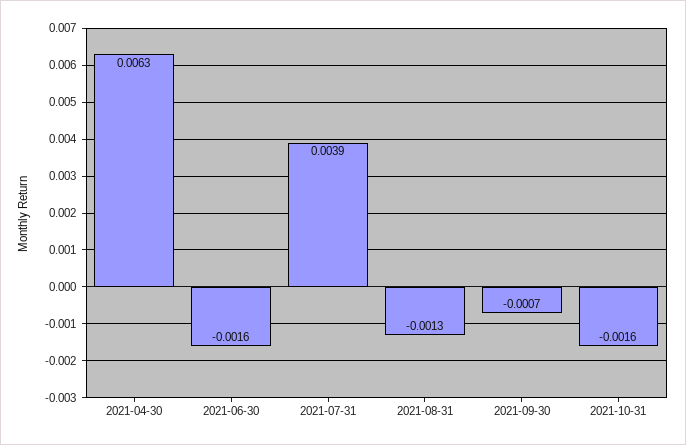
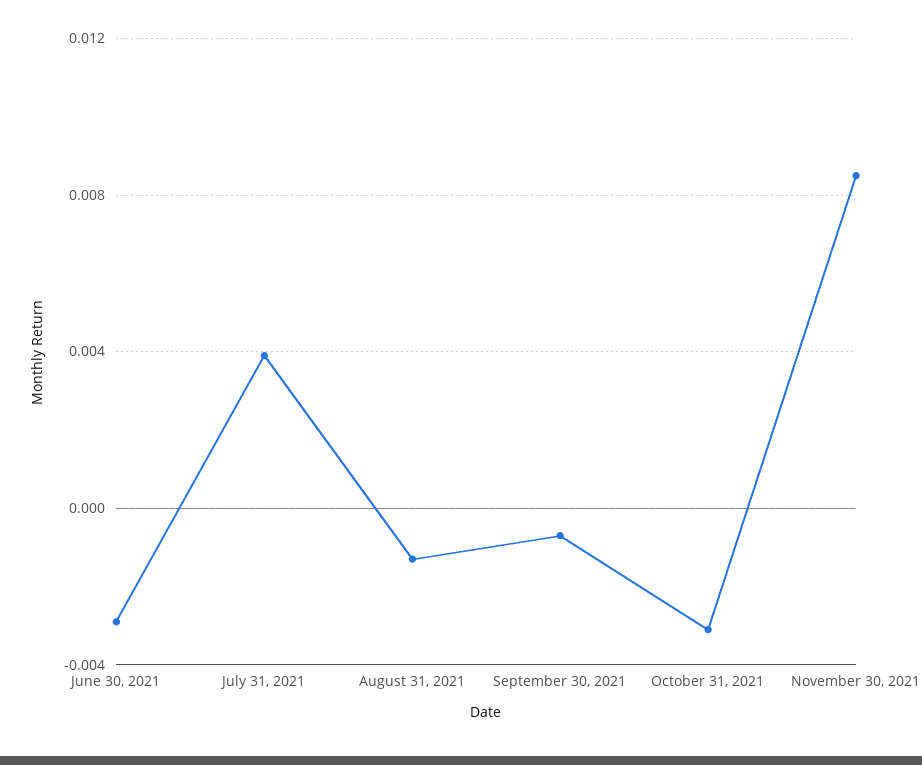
2021-04-30: 0.0063 -> none
2021-06-30: -0.0016 -> -0.003
2021-10-31: -0.0016 -> -0.003
November 30, 2021: none -> 0.0085

